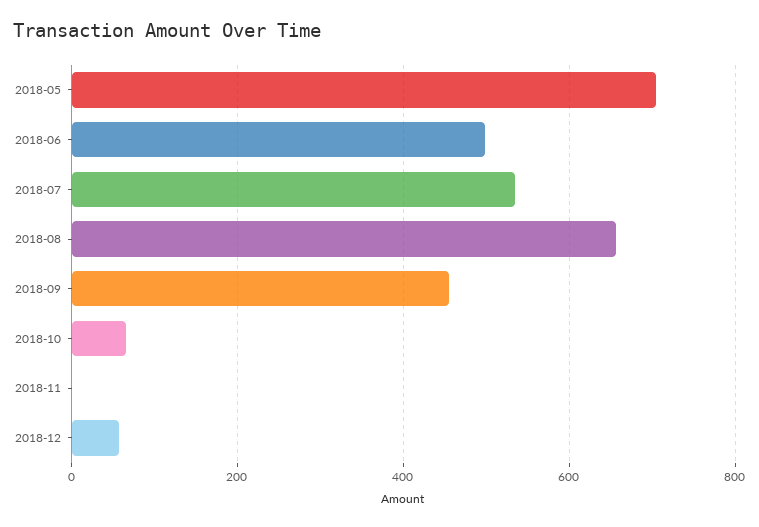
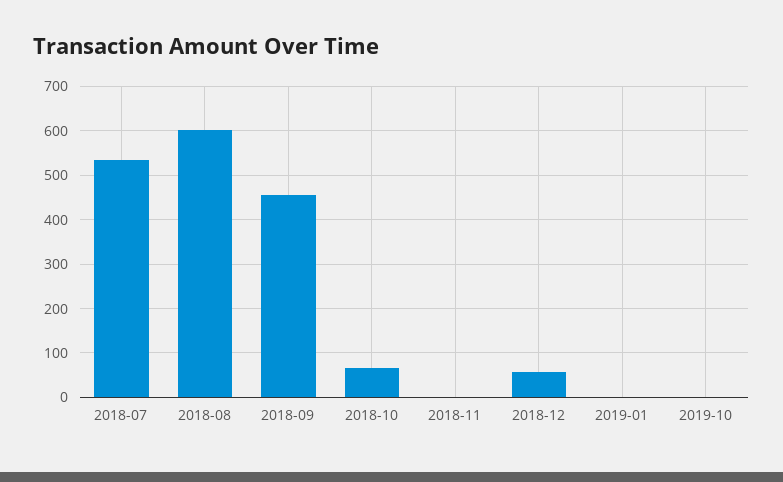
2018-05: 700 -> none
2018-06: 500 -> none
2018-08: 660 -> 600
2019-01: none -> 0
2019-10: none -> 0

